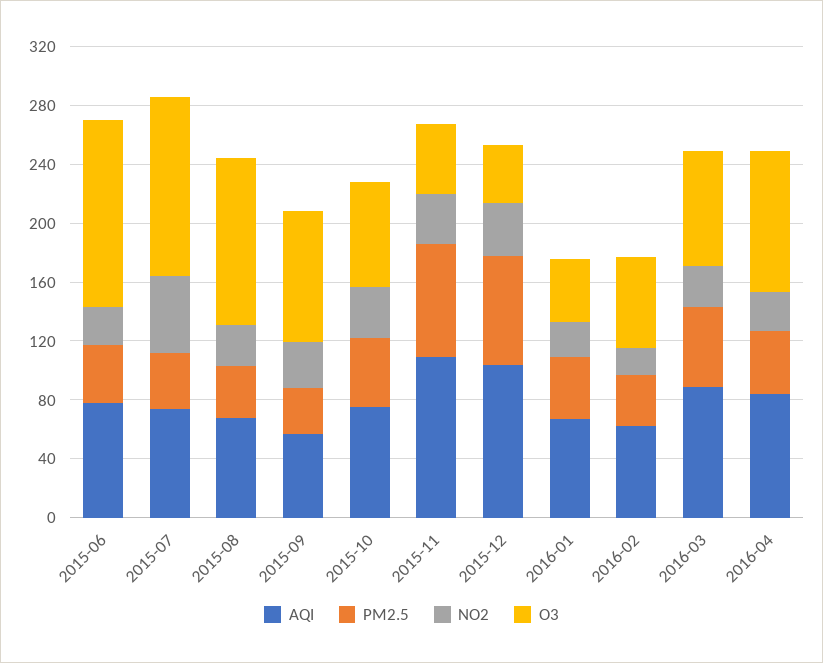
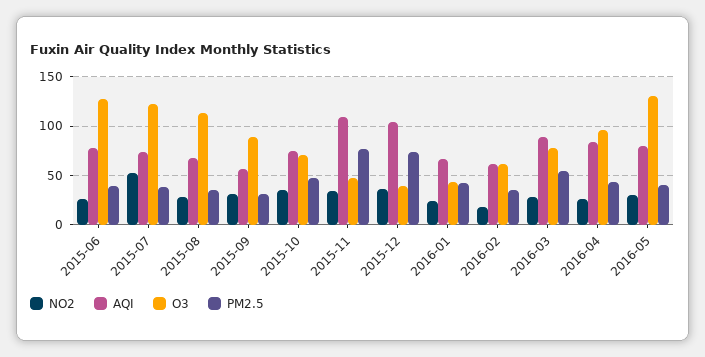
NO2, 2016-05: none -> 30
AQI, 2016-05: none -> 80
O3, 2016-05: none -> 130
PM2.5, 2016-05: none -> 40

